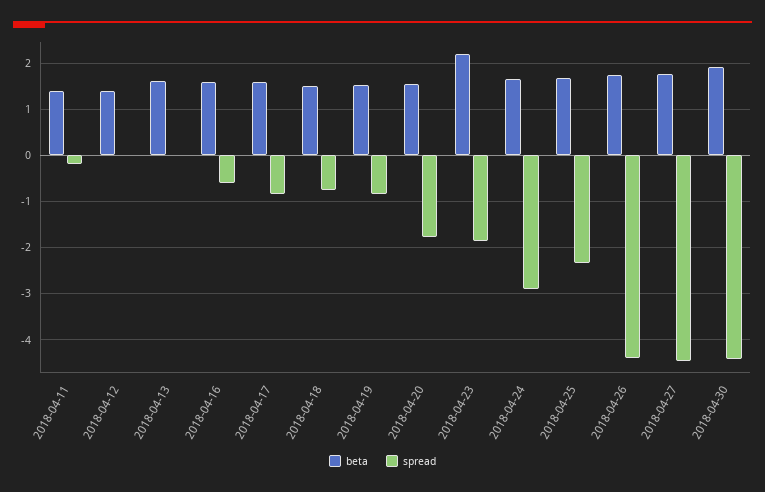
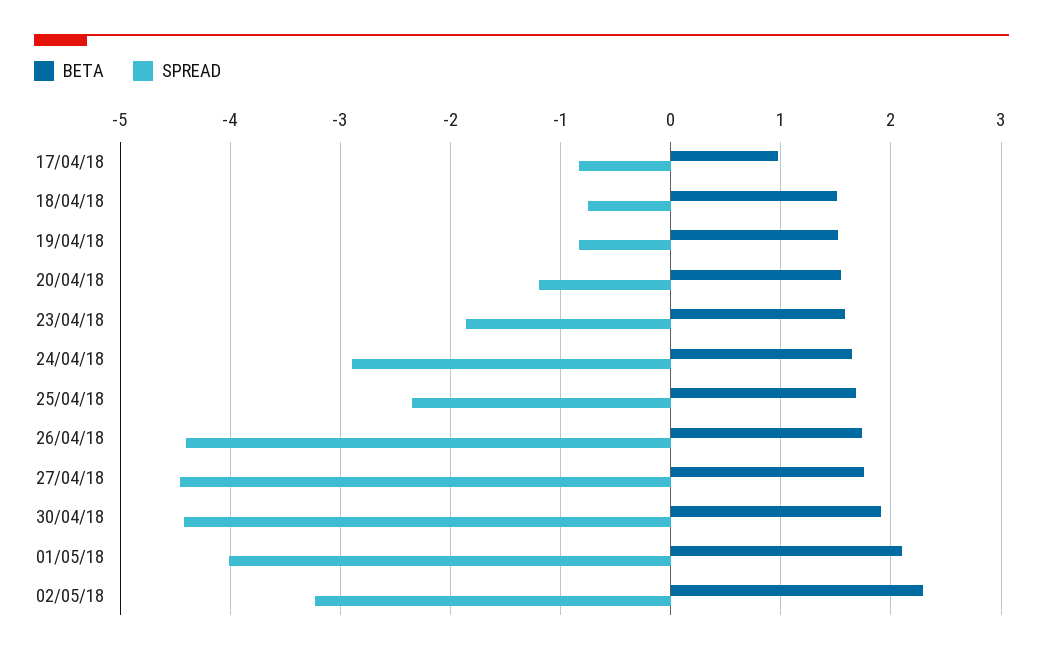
beta, 2018-04-11: 1.4 -> none
spread, 2018-04-11: -0.2 -> none
beta, 2018-04-12: 1.4 -> none
spread, 2018-04-12: 0 -> none
beta, 2018-04-13: 1.6 -> none
spread, 2018-04-13: 0 -> none
beta, 2018-04-16: 1.6 -> none
spread, 2018-04-16: -0.6 -> none
beta, 2018-04-17: 1.6 -> 1
spread, 2018-04-20: -1.8 -> -1.2
beta, 2018-04-23: 2.2 -> 1.6
beta, 01/05/18: none -> 2.1
spread, 01/05/18: none -> -4
beta, 02/05/18: none -> 2.3
spread, 02/05/18: none -> -3.2

